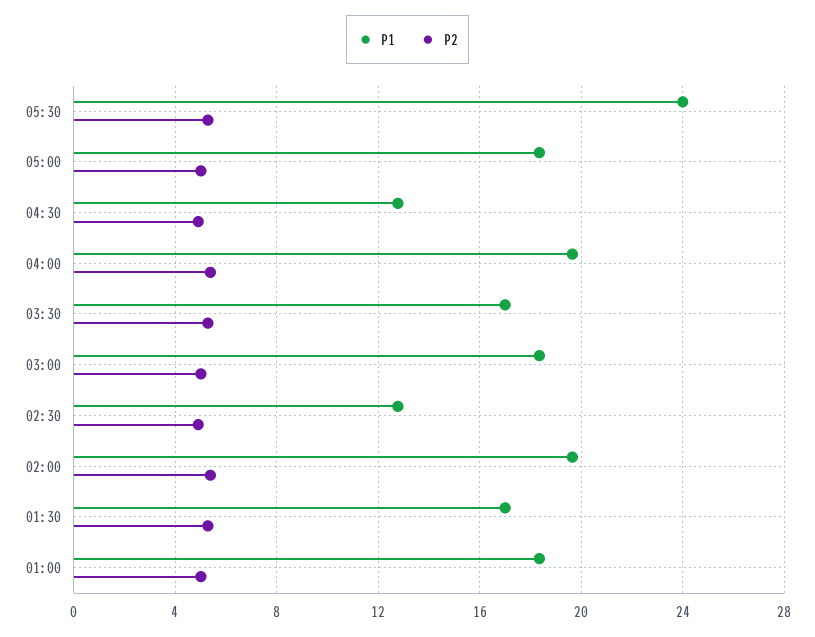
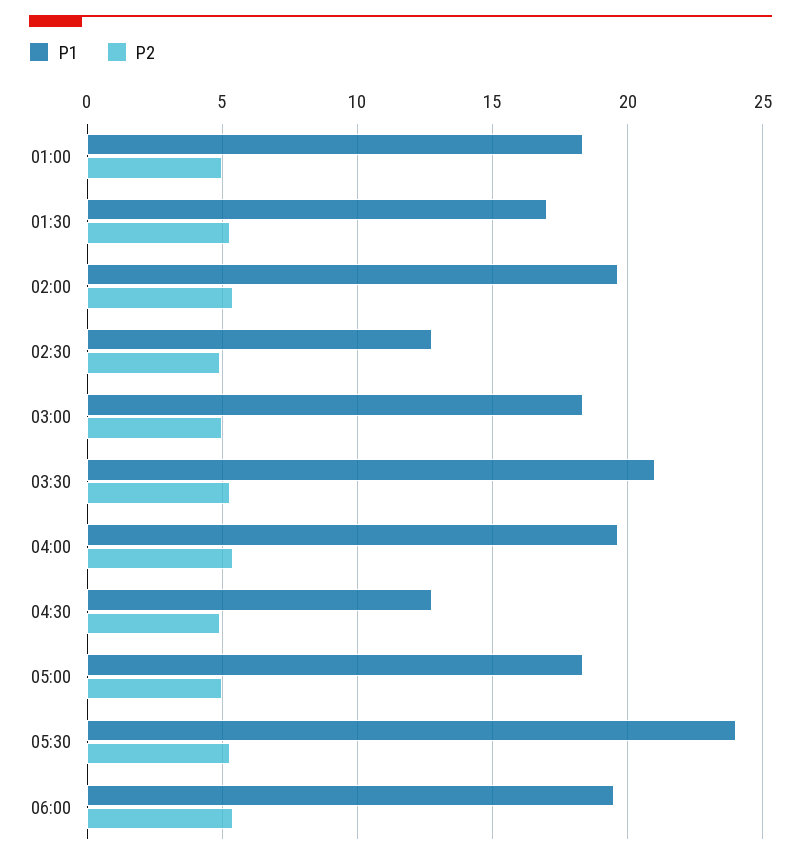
P1, 03:30: 17 -> 21
P1, 06:00: none -> 19.5
P2, 06:00: none -> 5.5

